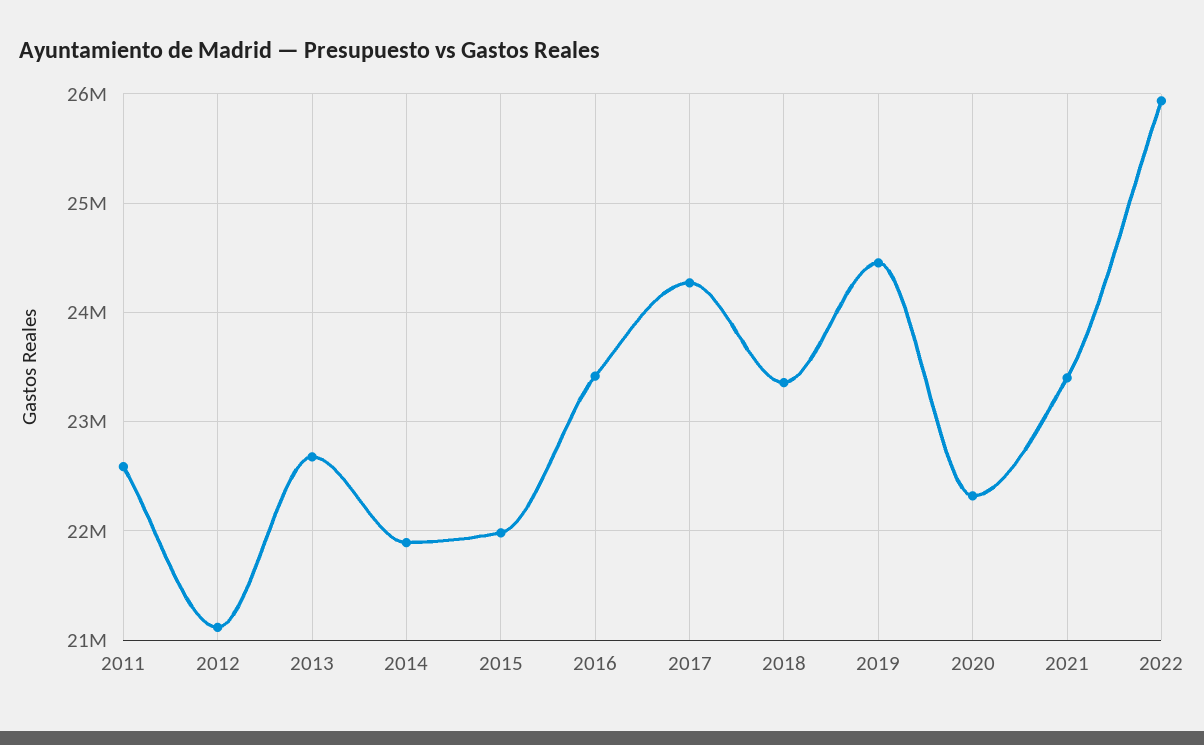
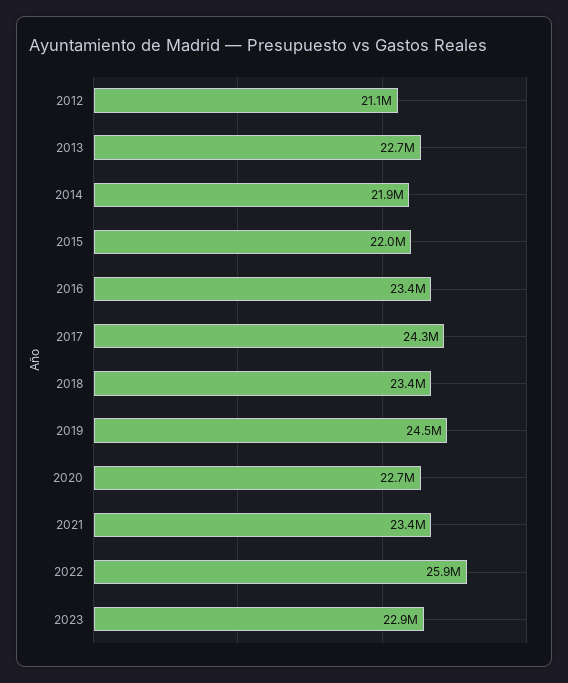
2011: 22600000 -> none
2020: 22300000 -> 22700000
2023: none -> 22900000

